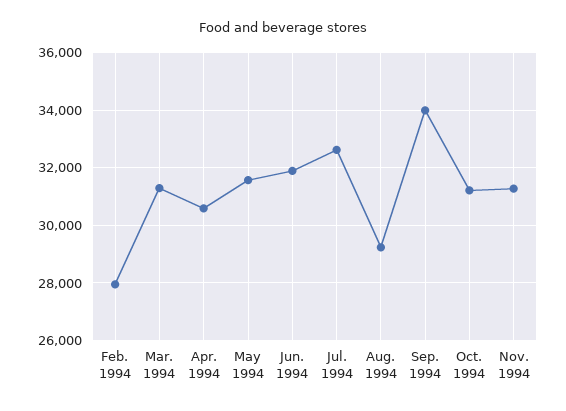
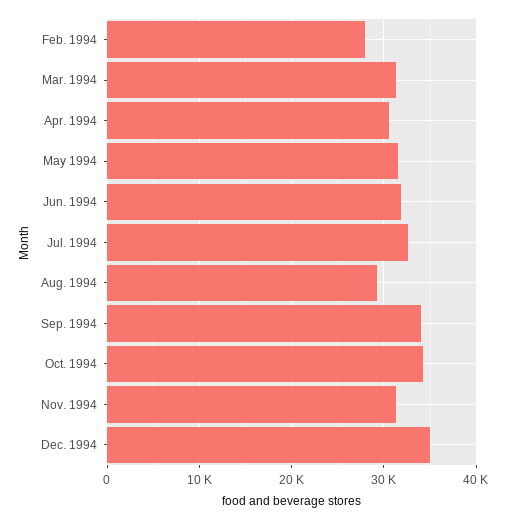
Oct. 1994: 31250 -> 34000
Dec. 1994: none -> 35000

